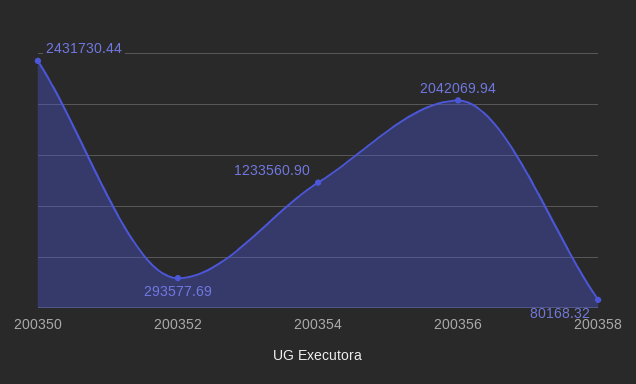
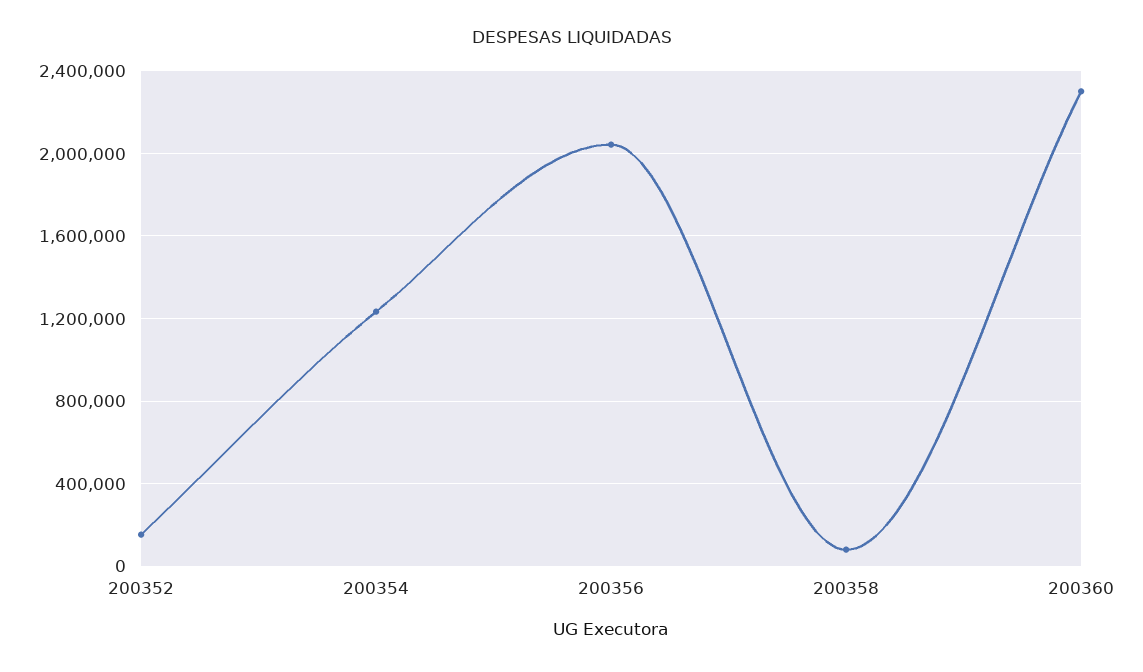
200350: 2431730.44 -> none
200352: 293577.69 -> 150000
200360: none -> 2300000

